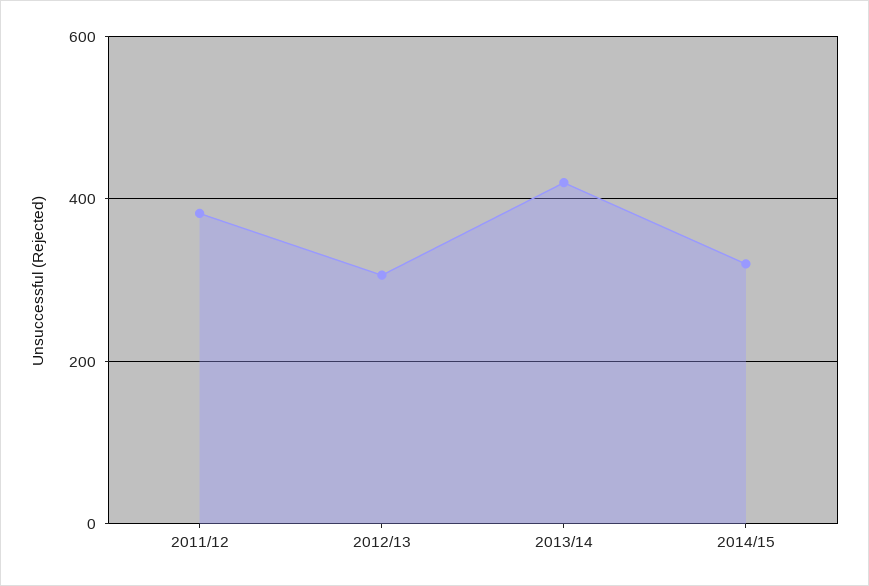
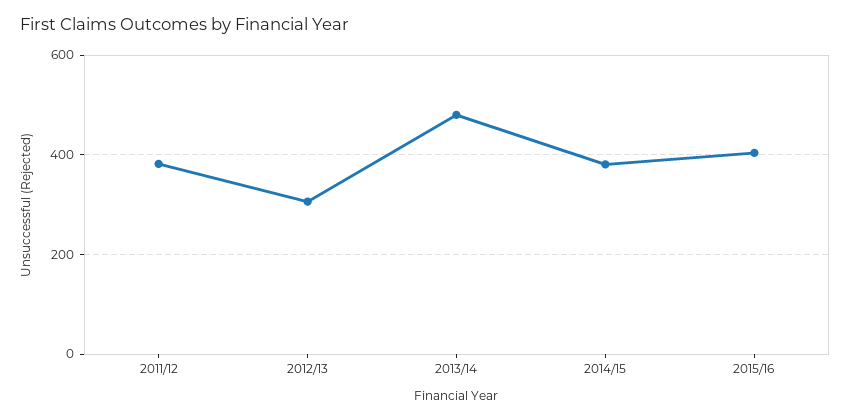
2013/14: 420 -> 480
2014/15: 320 -> 380
2015/16: none -> 400

